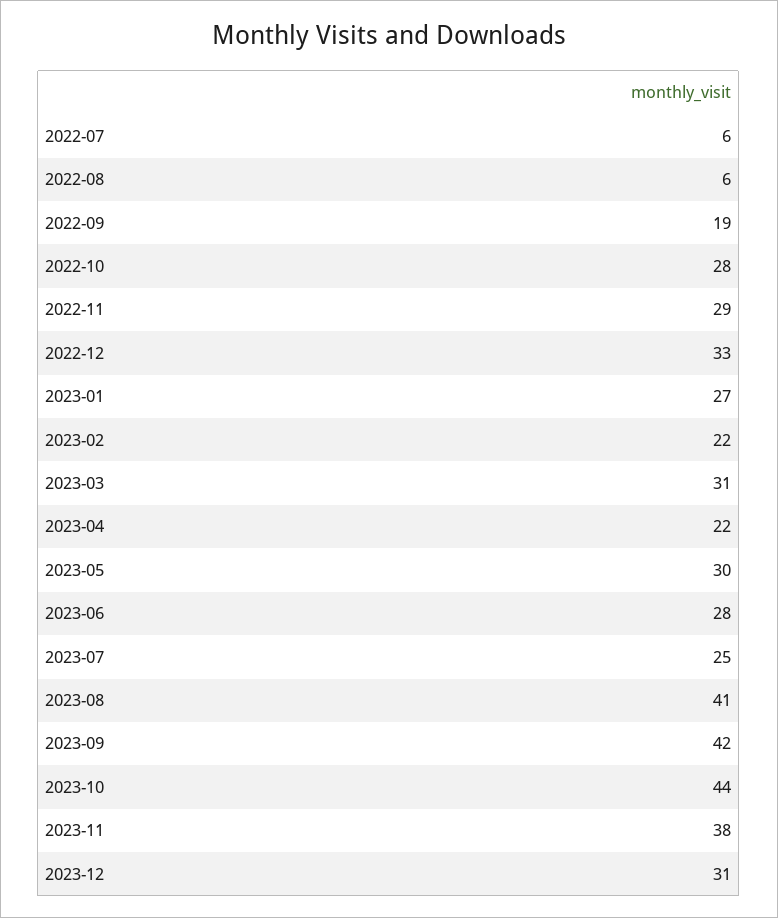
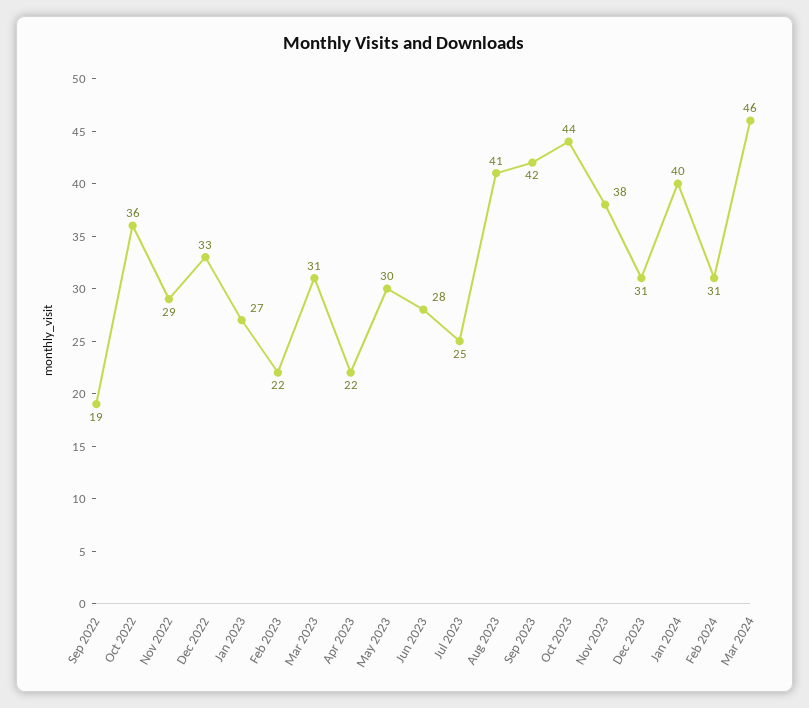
2022-07: 6 -> none
2022-08: 6 -> none
2022-10: 28 -> 36
Jan 2024: none -> 40
Feb 2024: none -> 31
Mar 2024: none -> 46

